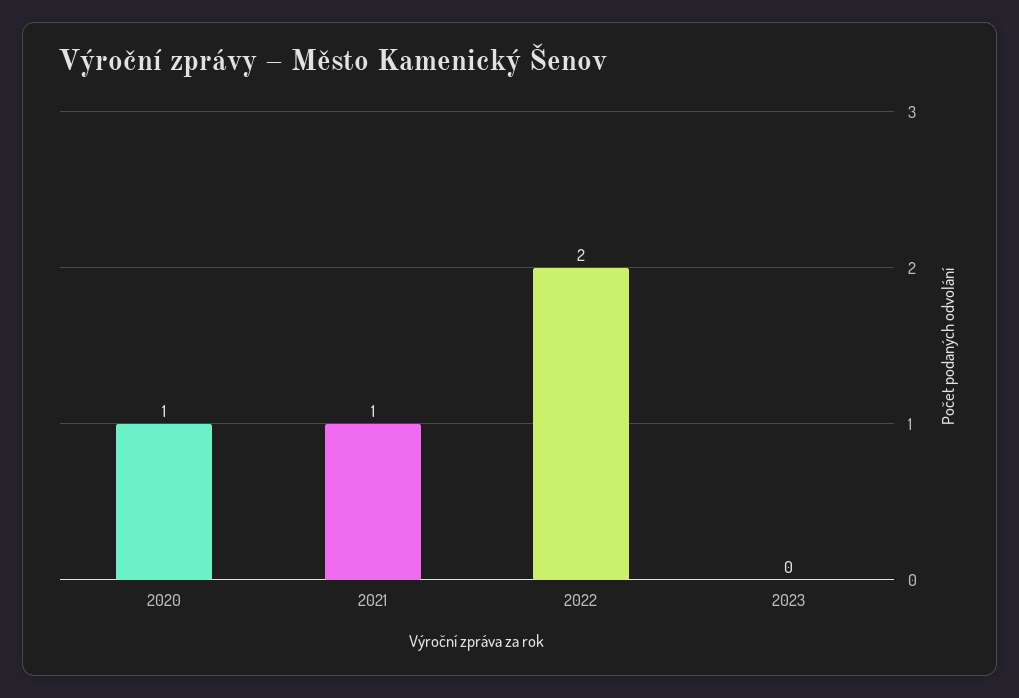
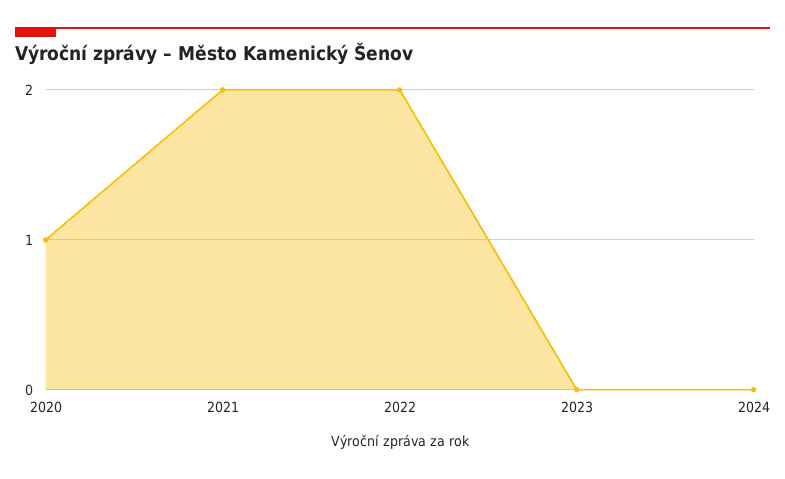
2021: 1 -> 2
2024: none -> 0

